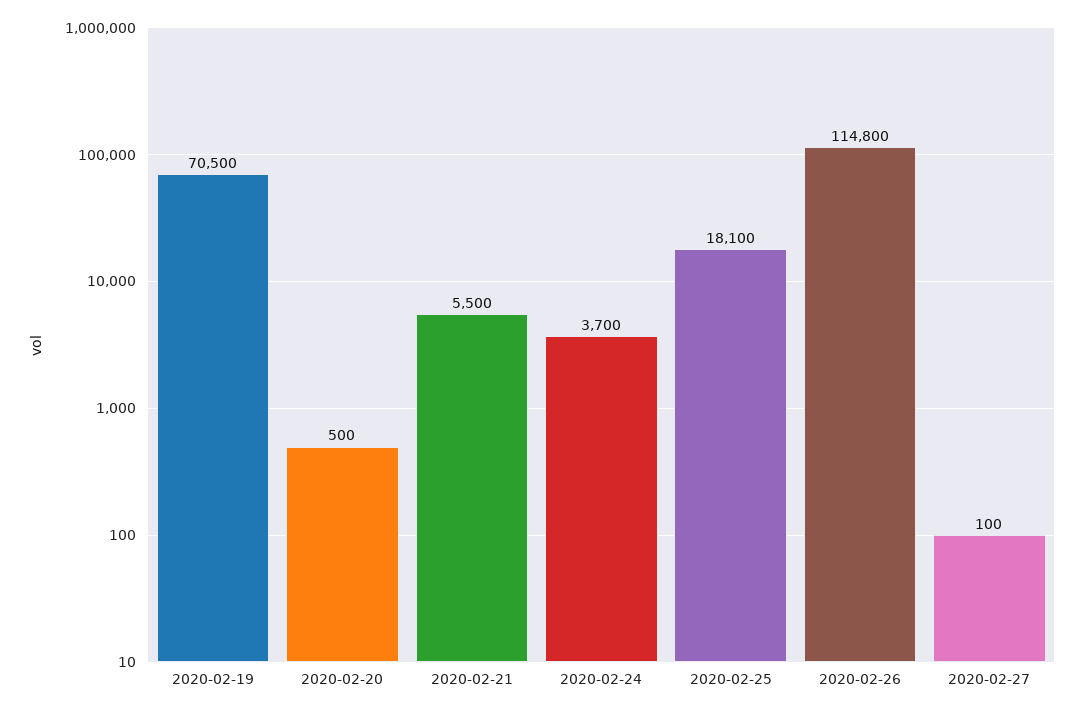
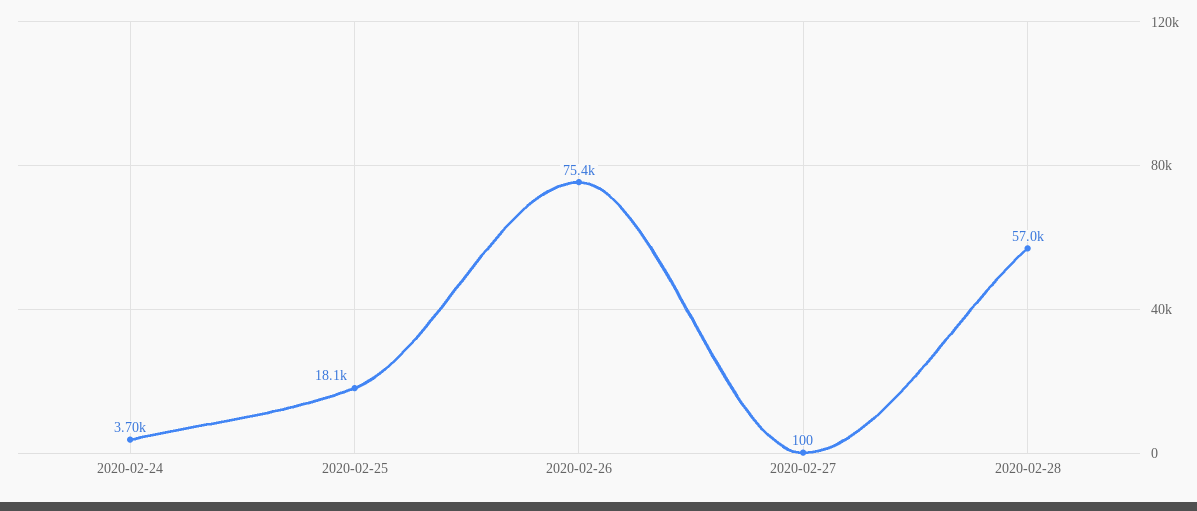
2020-02-19: 70500 -> none
2020-02-20: 500 -> none
2020-02-21: 5500 -> none
2020-02-26: 114800 -> 75400
2020-02-28: none -> 57000

